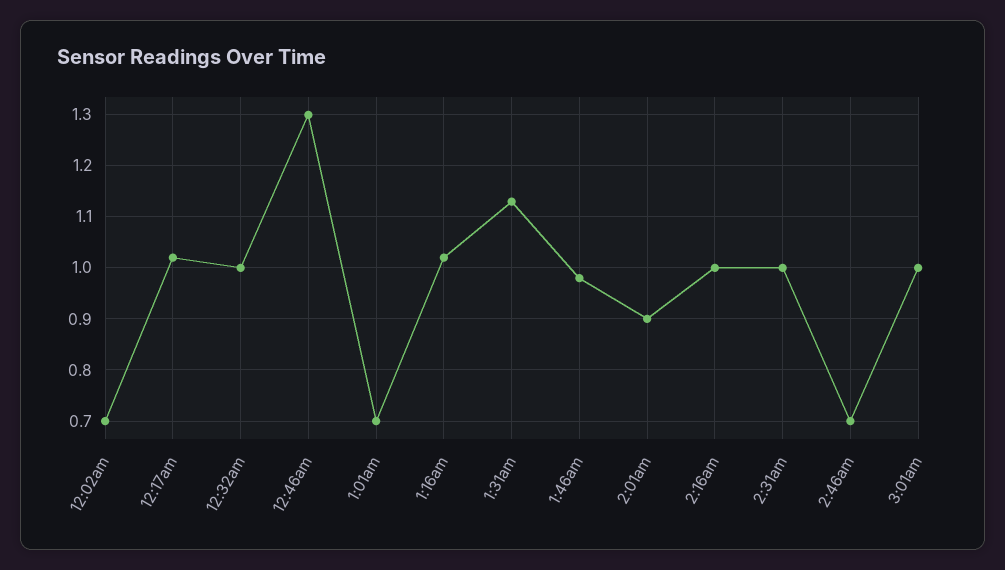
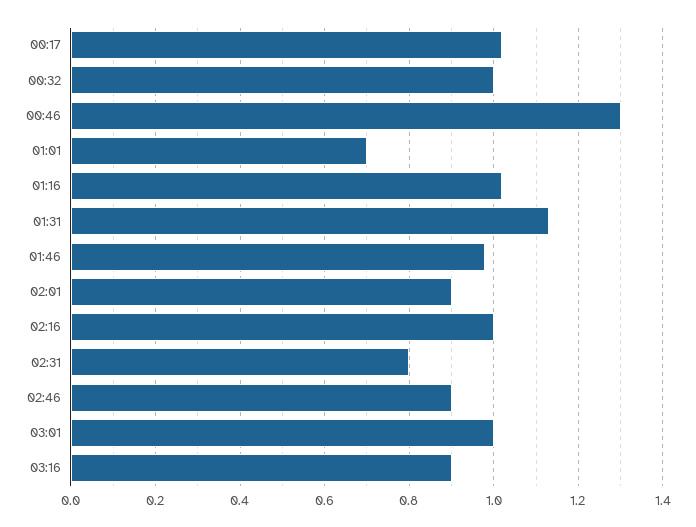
12:02am: 0.7 -> none
2:31am: 1 -> 0.8
2:46am: 0.7 -> 0.9
03:16: none -> 0.9

